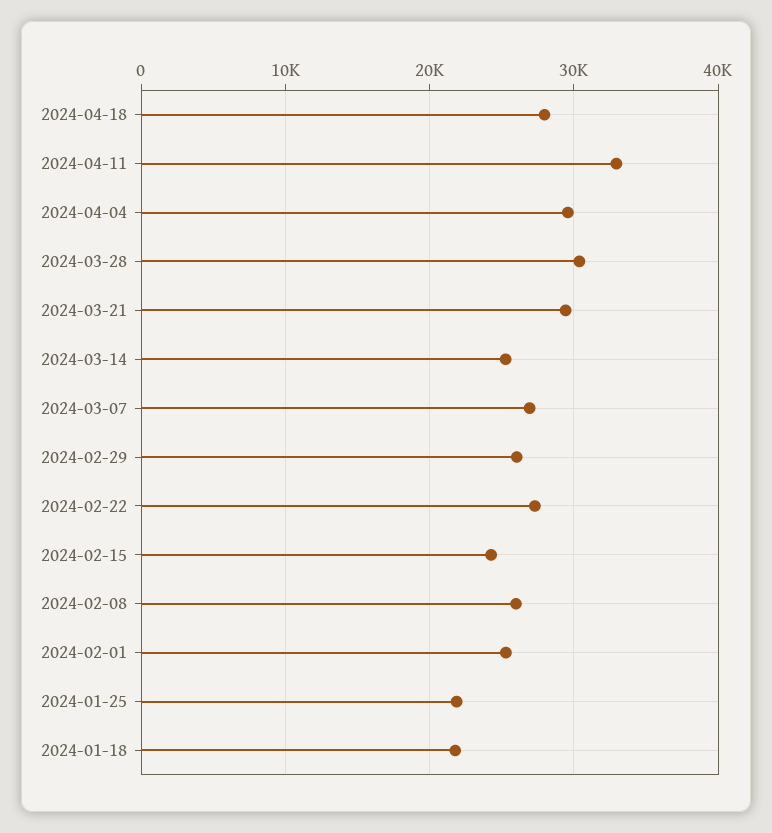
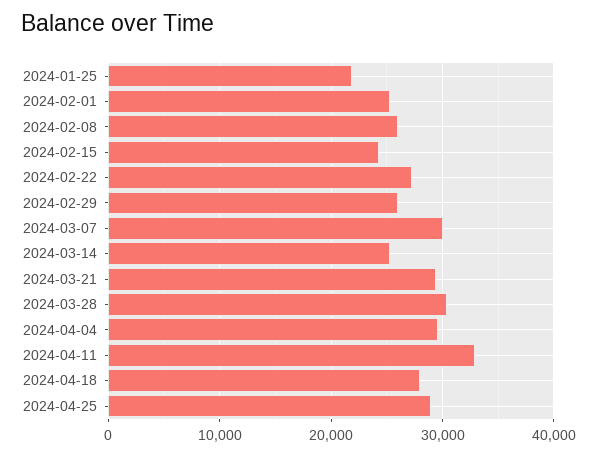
2024-03-07: 27000 -> 30000
2024-01-18: 22000 -> none
2024-04-25: none -> 29000

